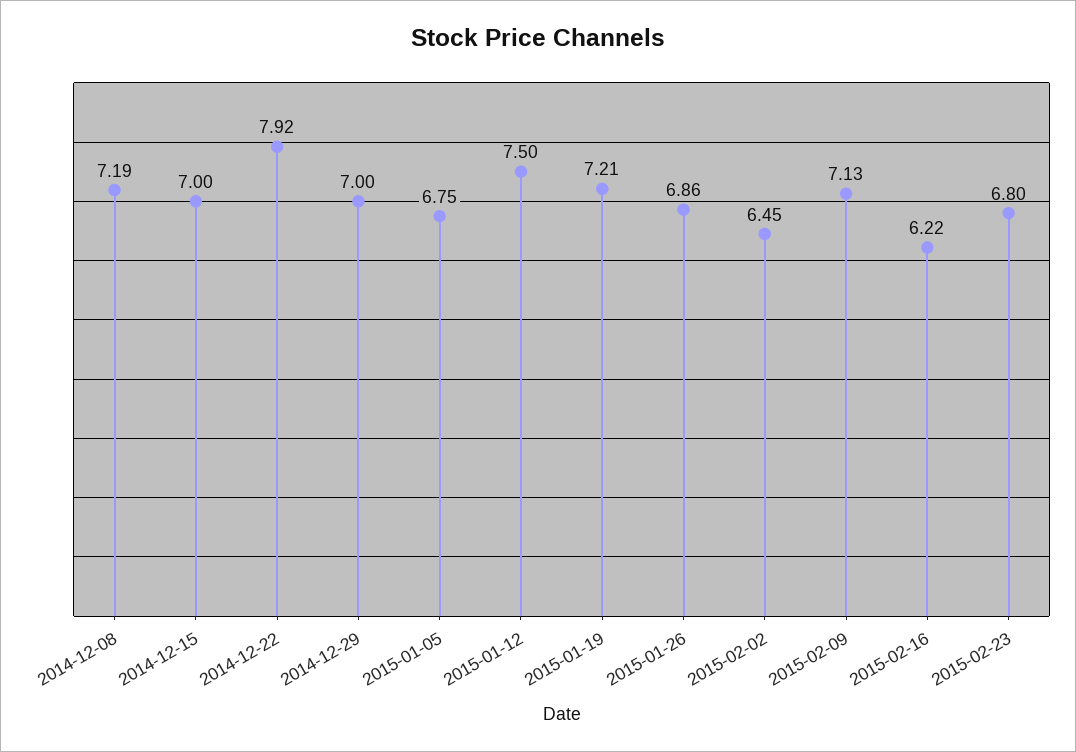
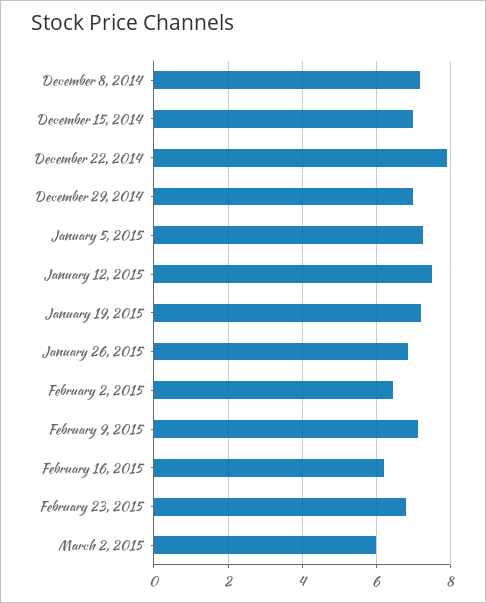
2015-01-05: 6.75 -> 7.2
March 2, 2015: none -> 6

